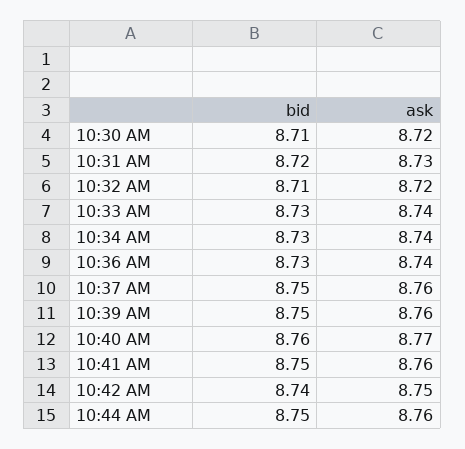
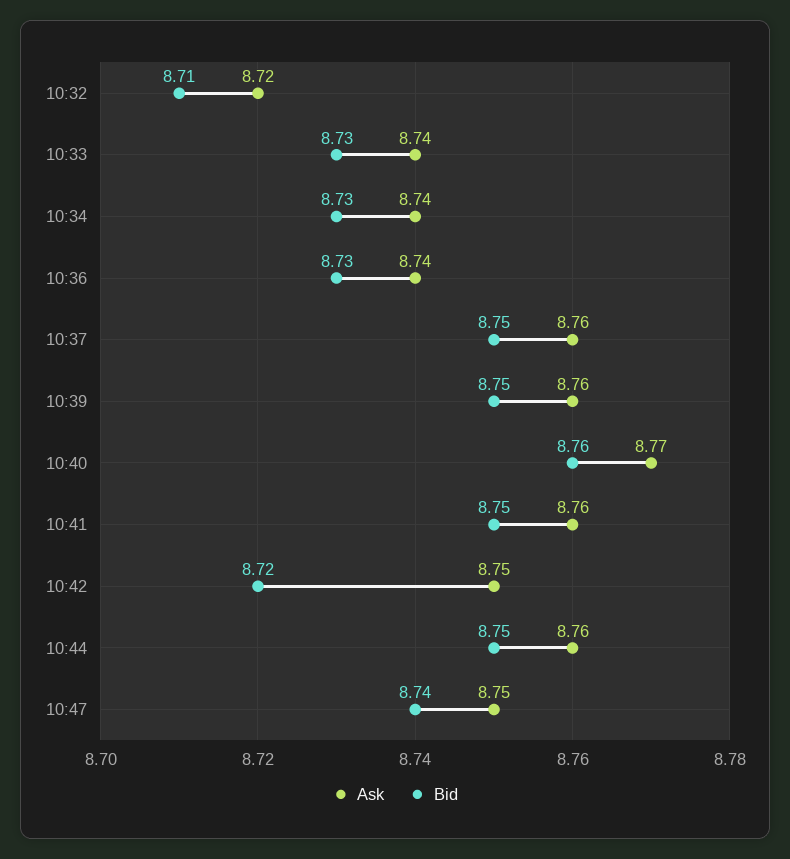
bid, 10:30 AM: 8.71 -> none
ask, 10:30 AM: 8.72 -> none
bid, 10:31 AM: 8.72 -> none
ask, 10:31 AM: 8.73 -> none
bid, 10:42 AM: 8.74 -> 8.72
ask, 10:47: none -> 8.75
bid, 10:47: none -> 8.74

